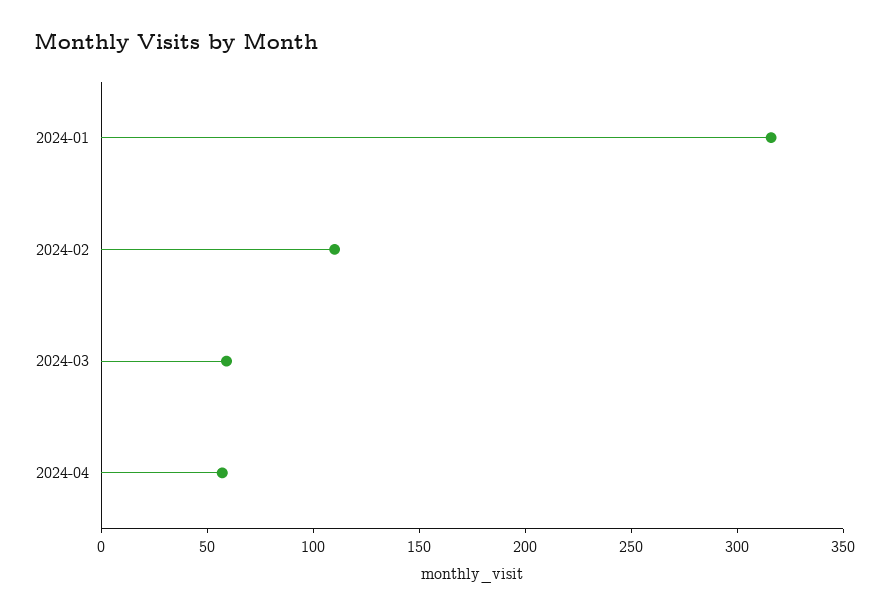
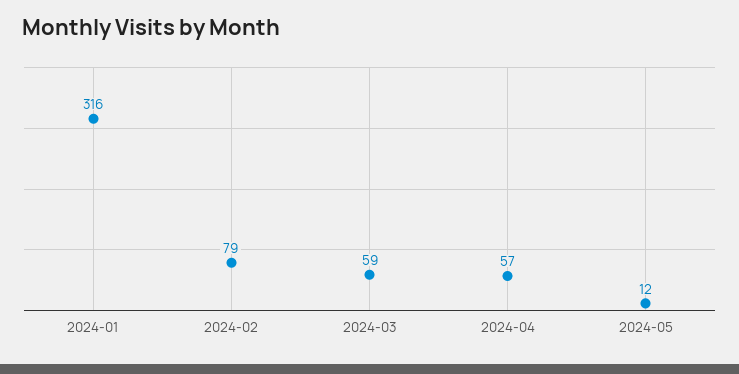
2024-02: 110 -> 79
2024-05: none -> 12

